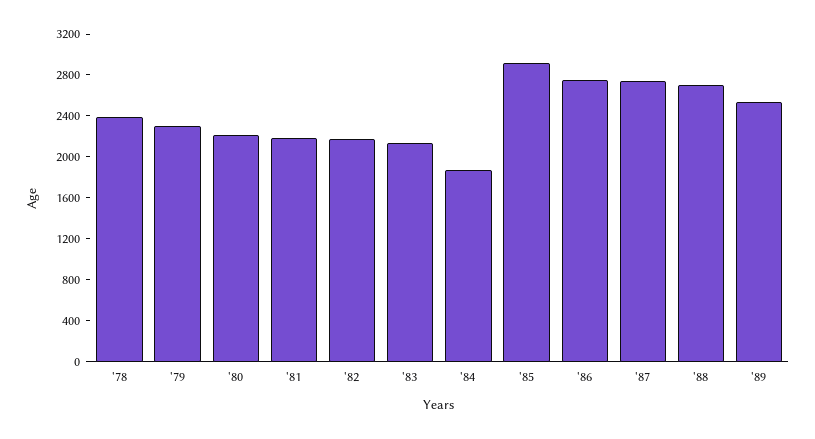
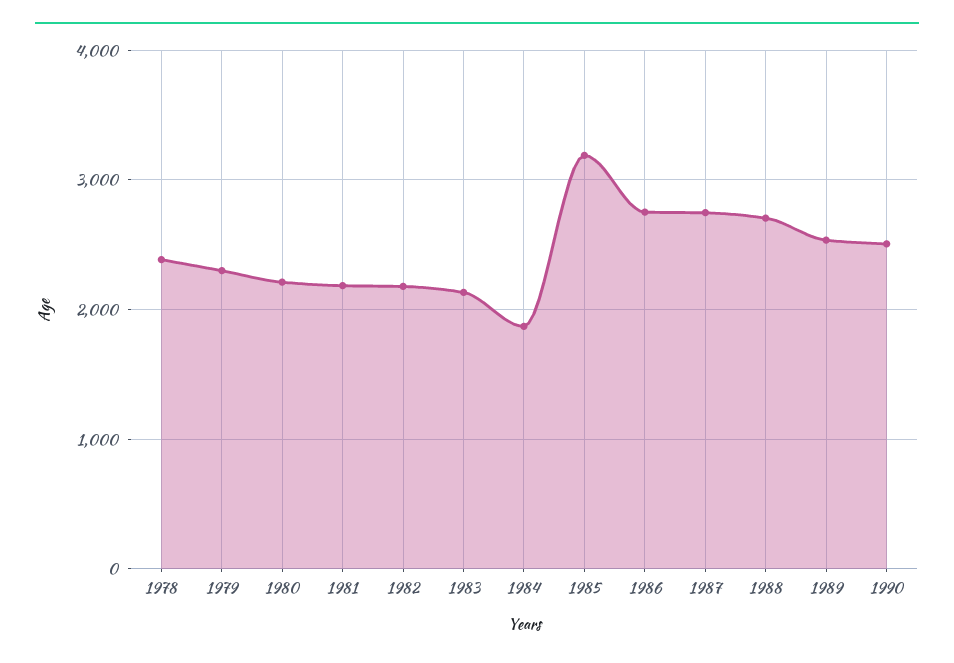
'85: 2900 -> 3200
1990: none -> 2500

